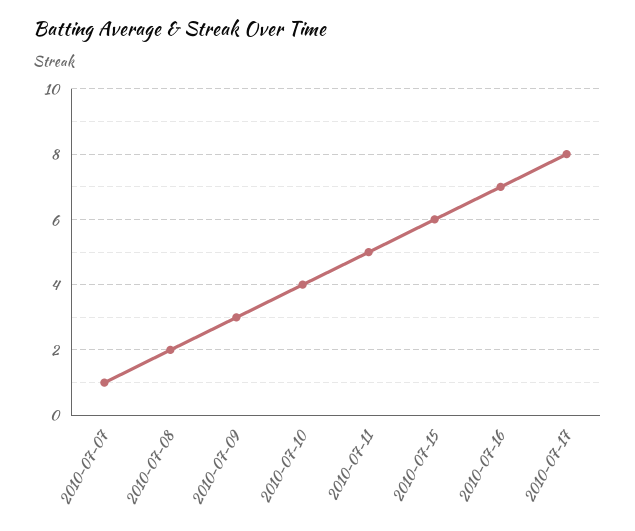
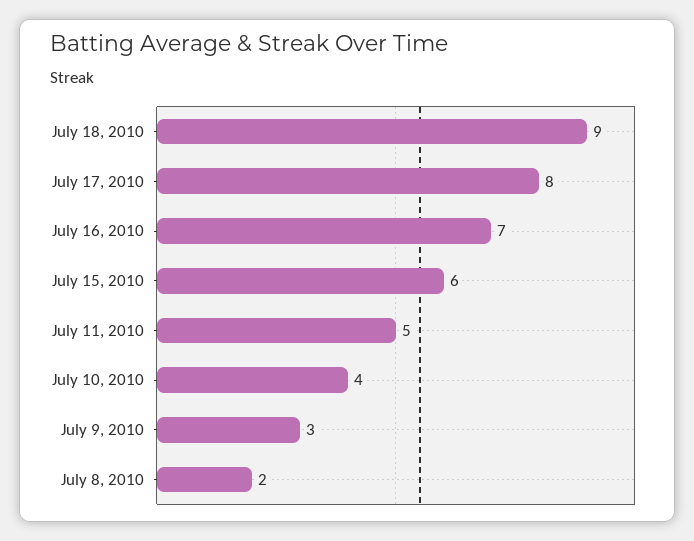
2010-07-07: 1 -> none
July 18, 2010: none -> 9

